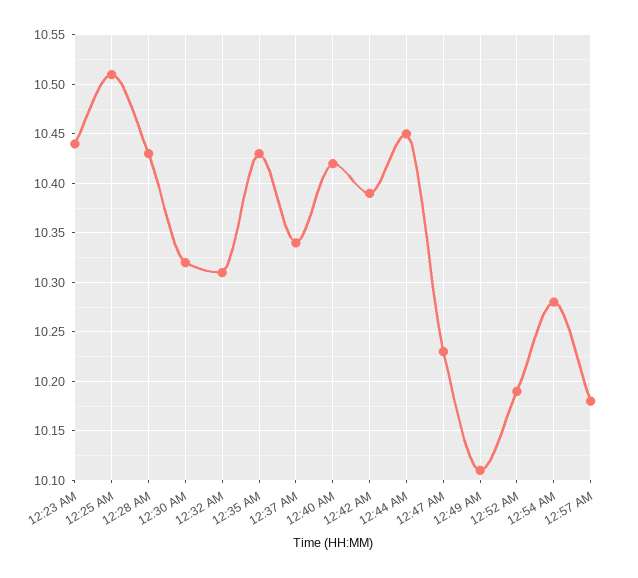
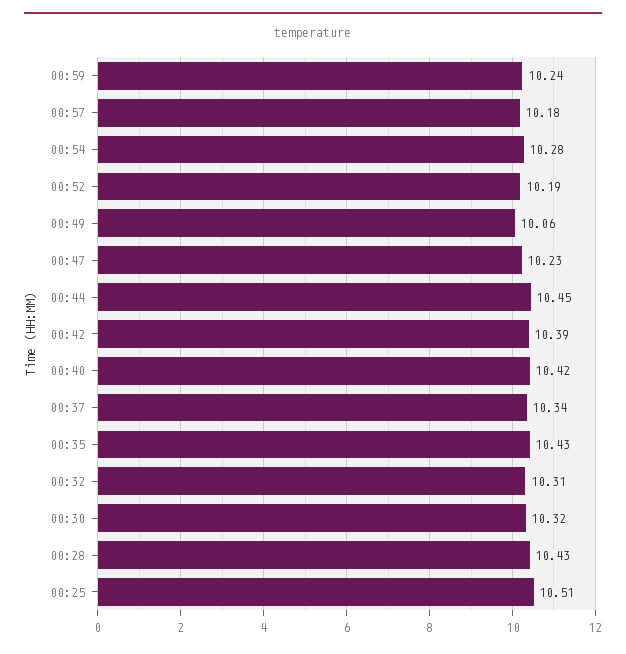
12:23 AM: 10.44 -> none
12:49 AM: 10.11 -> 10.06
00:59: none -> 10.24

